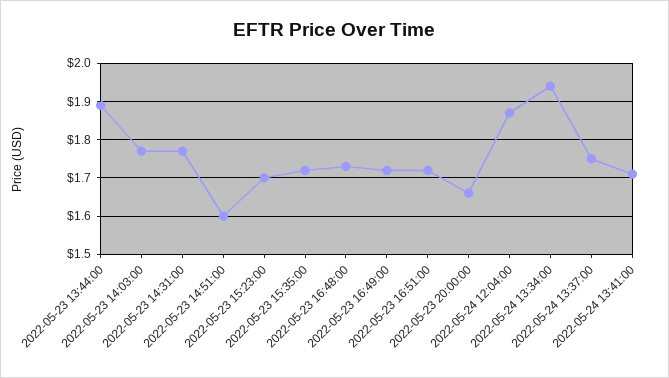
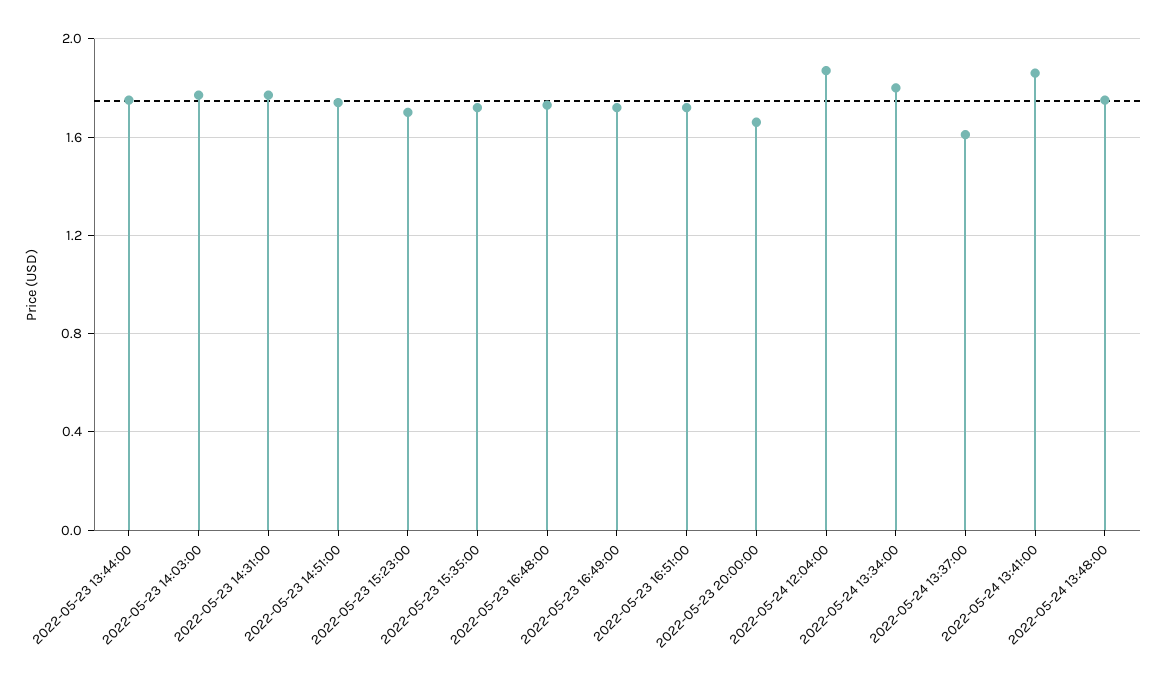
2022-05-23 13:44:00: 1.9 -> 1.75
2022-05-23 14:51:00: 1.6 -> 1.75
2022-05-24 13:34:00: 1.95 -> 1.8
2022-05-24 13:37:00: 1.75 -> 1.6
2022-05-24 13:41:00: 1.7 -> 1.85
2022-05-24 13:48:00: none -> 1.75

